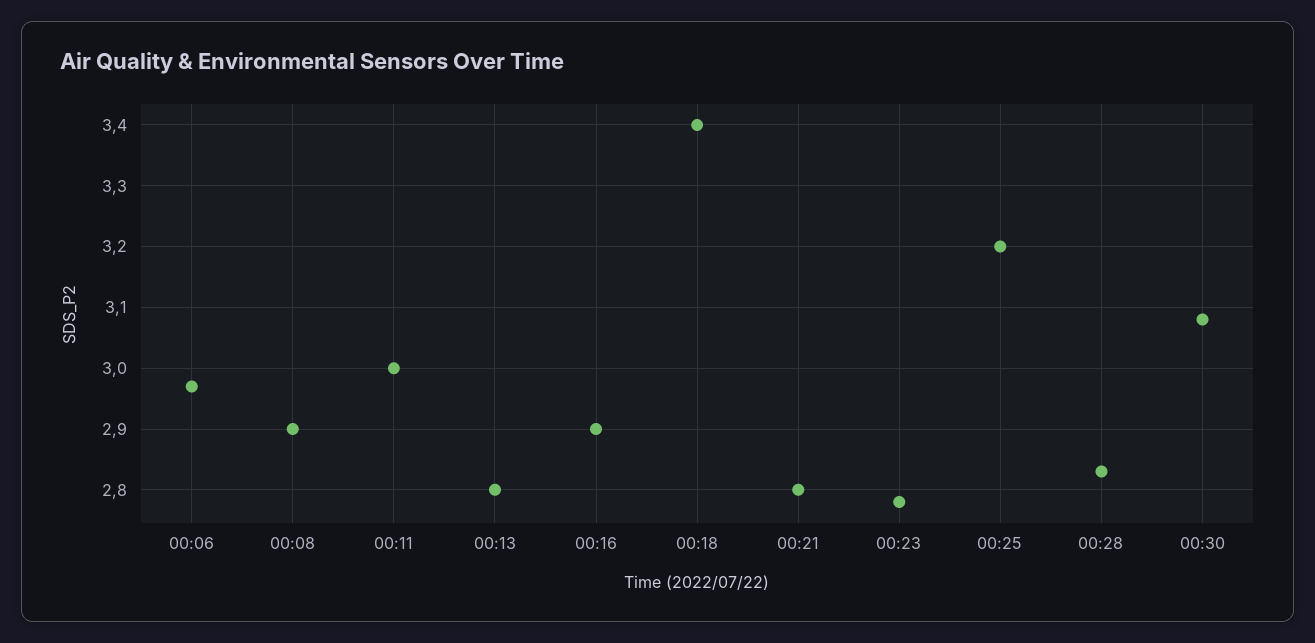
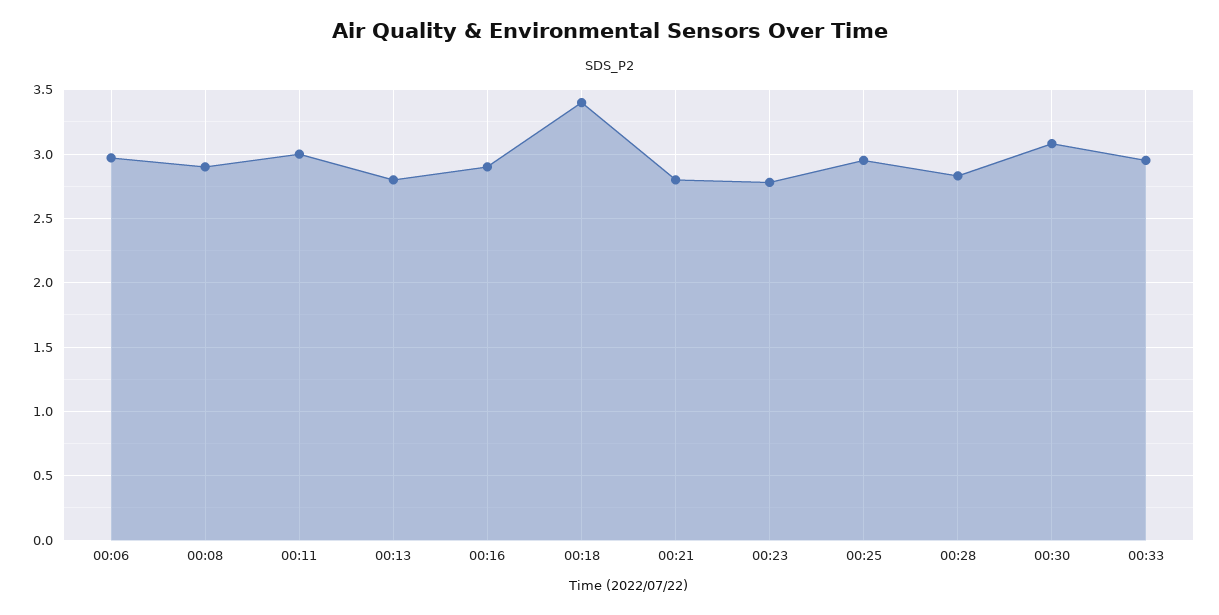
00:25: 3.2 -> 2.95
00:33: none -> 2.95

